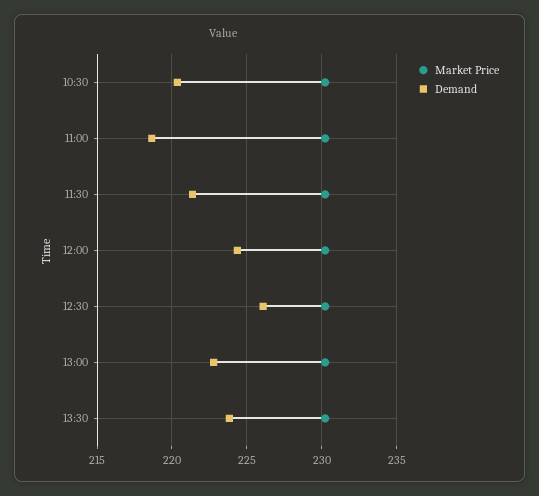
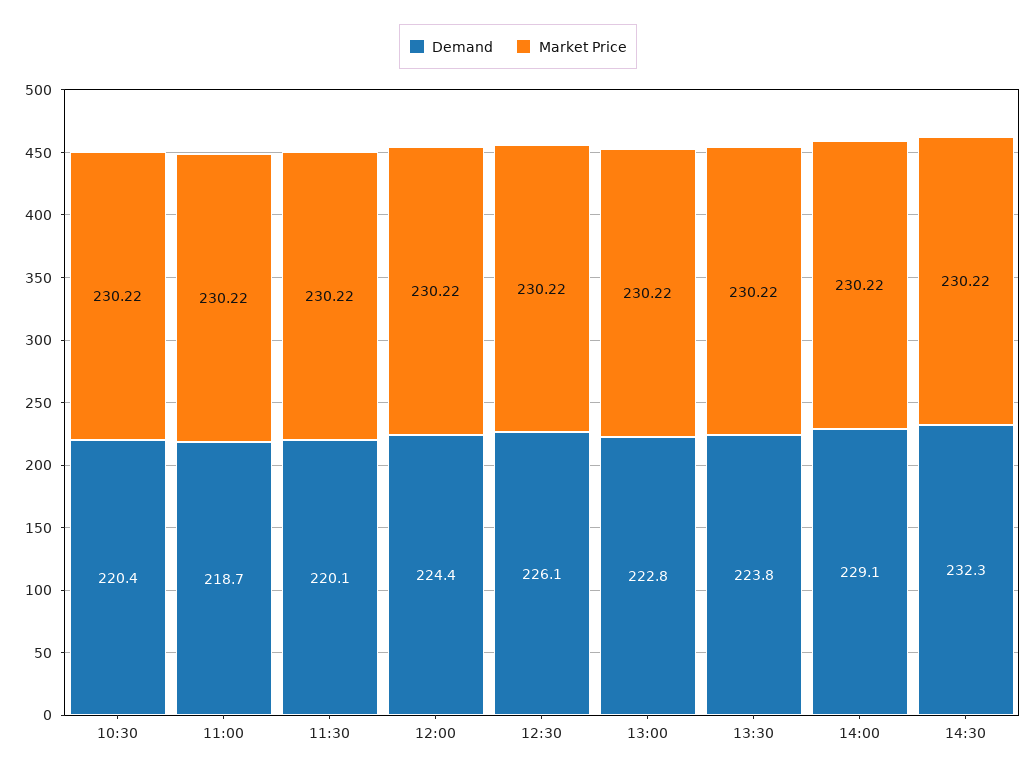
Demand, 11:30: 221.5 -> 220.1
Demand, 14:00: none -> 229.1
Market Price, 14:00: none -> 230.22
Demand, 14:30: none -> 232.3
Market Price, 14:30: none -> 230.22

